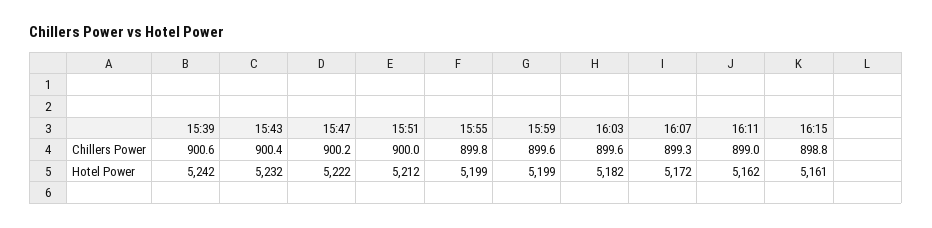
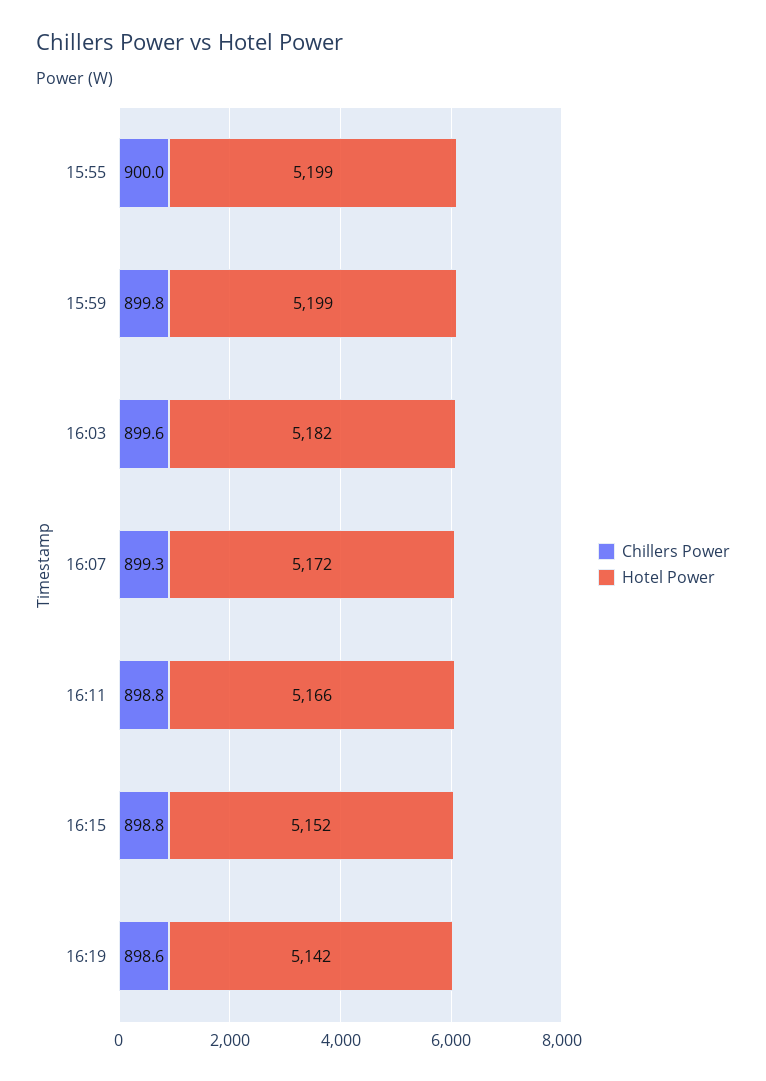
Chillers Power, 15:39: 900.6 -> none
Chillers Power, 15:43: 900.4 -> none
Chillers Power, 15:47: 900.2 -> none
Chillers Power, 15:51: 900 -> none
Chillers Power, 15:55: 899.8 -> 900
Chillers Power, 15:59: 899.6 -> 899.8
Chillers Power, 16:11: 899 -> 898.8
Hotel Power, 15:39: 5242 -> none
Hotel Power, 15:43: 5232 -> none
Hotel Power, 15:47: 5222 -> none
Hotel Power, 15:51: 5212 -> none
Hotel Power, 16:11: 5162 -> 5166
Hotel Power, 16:15: 5161 -> 5152
Chillers Power, 16:19: none -> 898.6
Hotel Power, 16:19: none -> 5142

